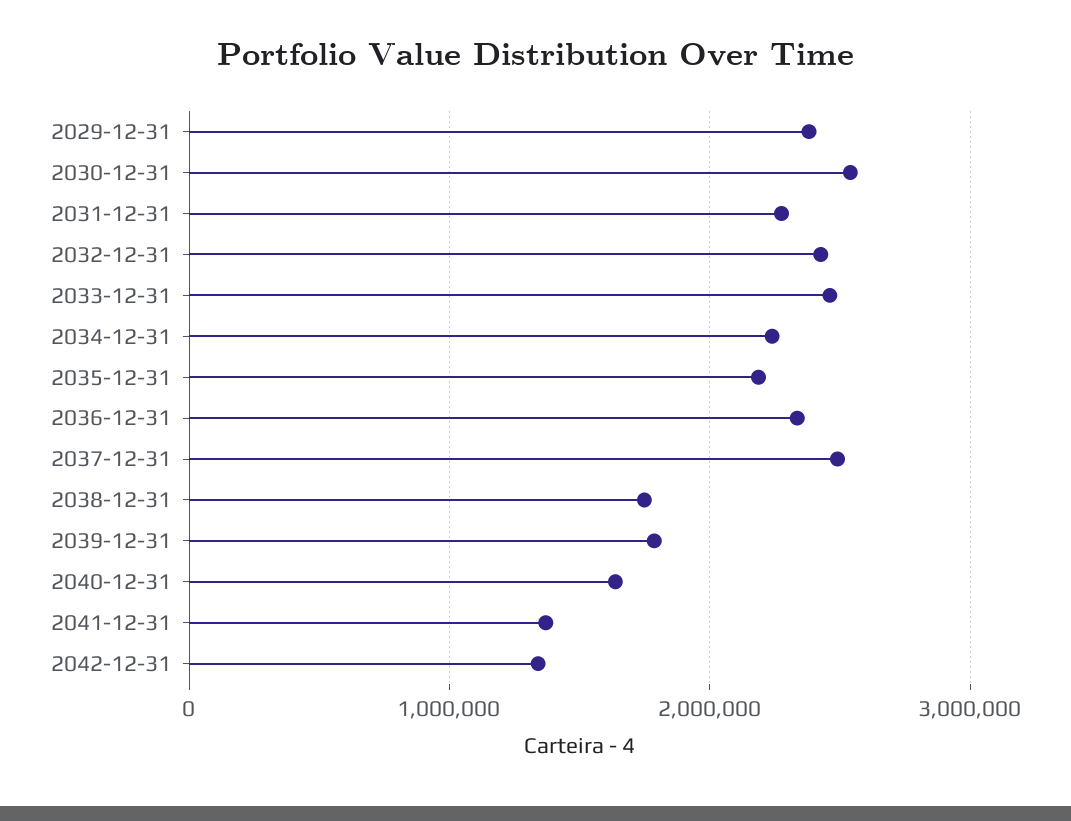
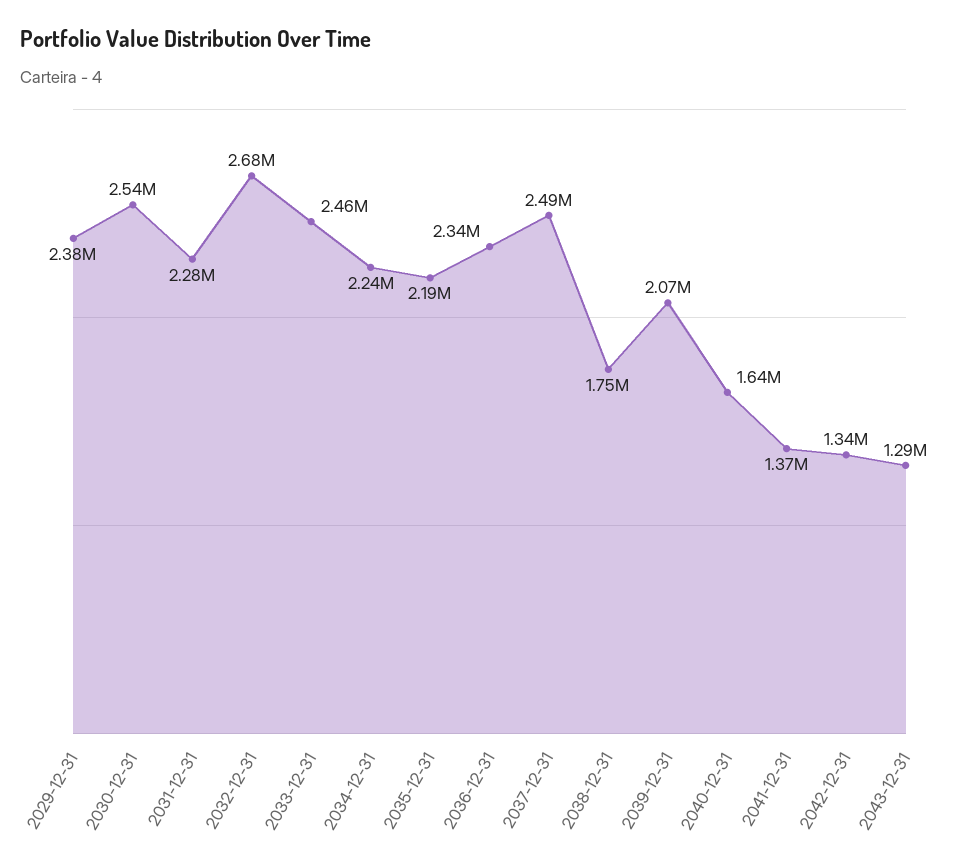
2032-12-31: 2400000 -> 2680000
2039-12-31: 1800000 -> 2070000
2043-12-31: none -> 1290000

